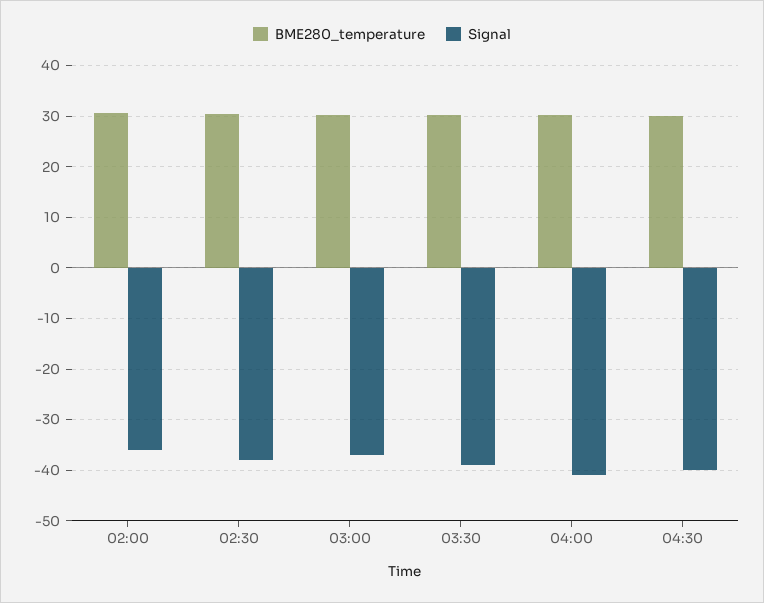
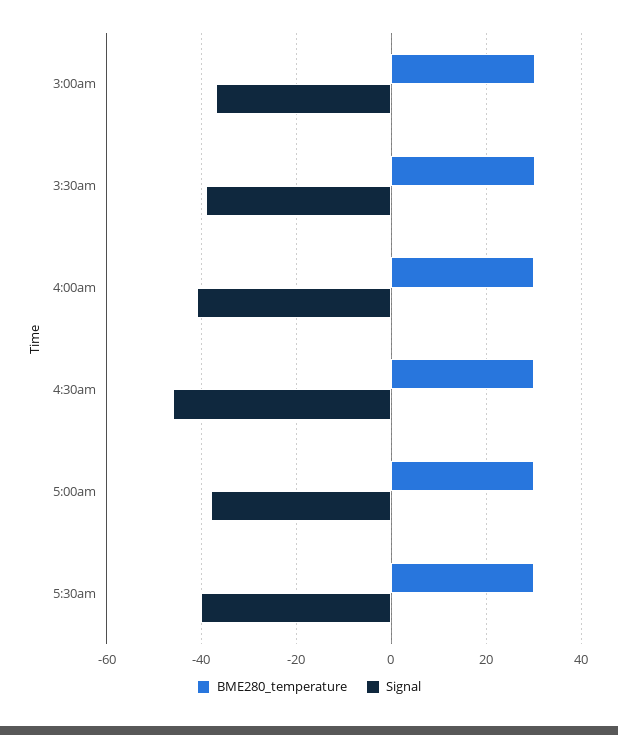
BME280_temperature, 02:00: 30 -> none
Signal, 02:00: -36 -> none
BME280_temperature, 02:30: 30 -> none
Signal, 02:30: -38 -> none
Signal, 04:30: -40 -> -46
BME280_temperature, 5:00am: none -> 30
Signal, 5:00am: none -> -38
BME280_temperature, 5:30am: none -> 30
Signal, 5:30am: none -> -40

